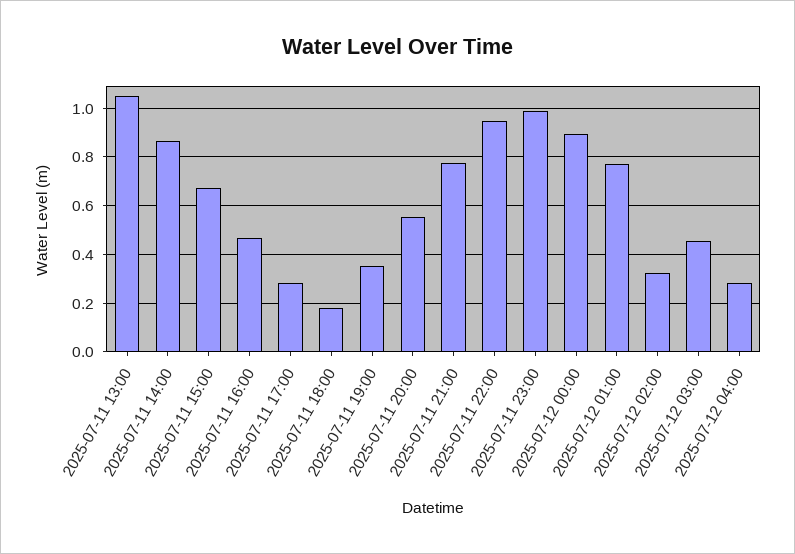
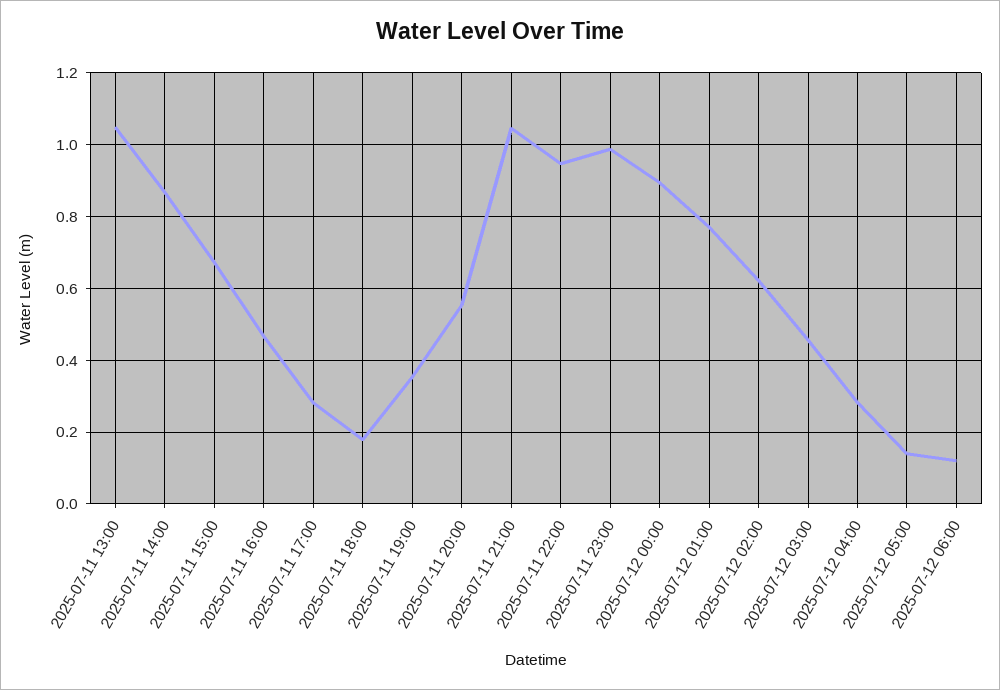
2025-07-11 21:00: 0.775 -> 1.04
2025-07-12 02:00: 0.325 -> 0.62
2025-07-12 05:00: none -> 0.14
2025-07-12 06:00: none -> 0.12

